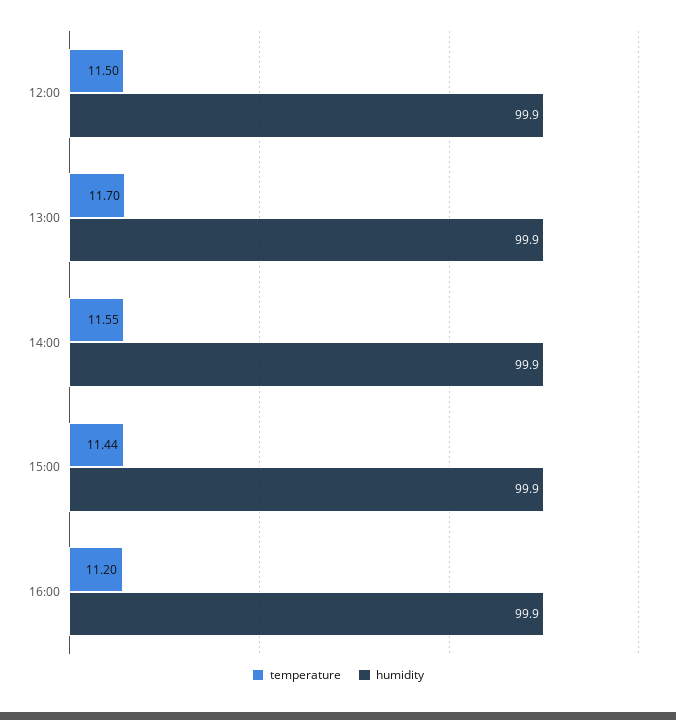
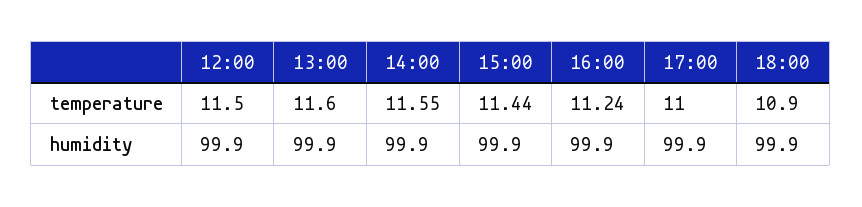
temperature, 13:00: 11.7 -> 11.6
temperature, 16:00: 11.2 -> 11.24
temperature, 17:00: none -> 11
temperature, 18:00: none -> 10.9
humidity, 17:00: none -> 99.9
humidity, 18:00: none -> 99.9

